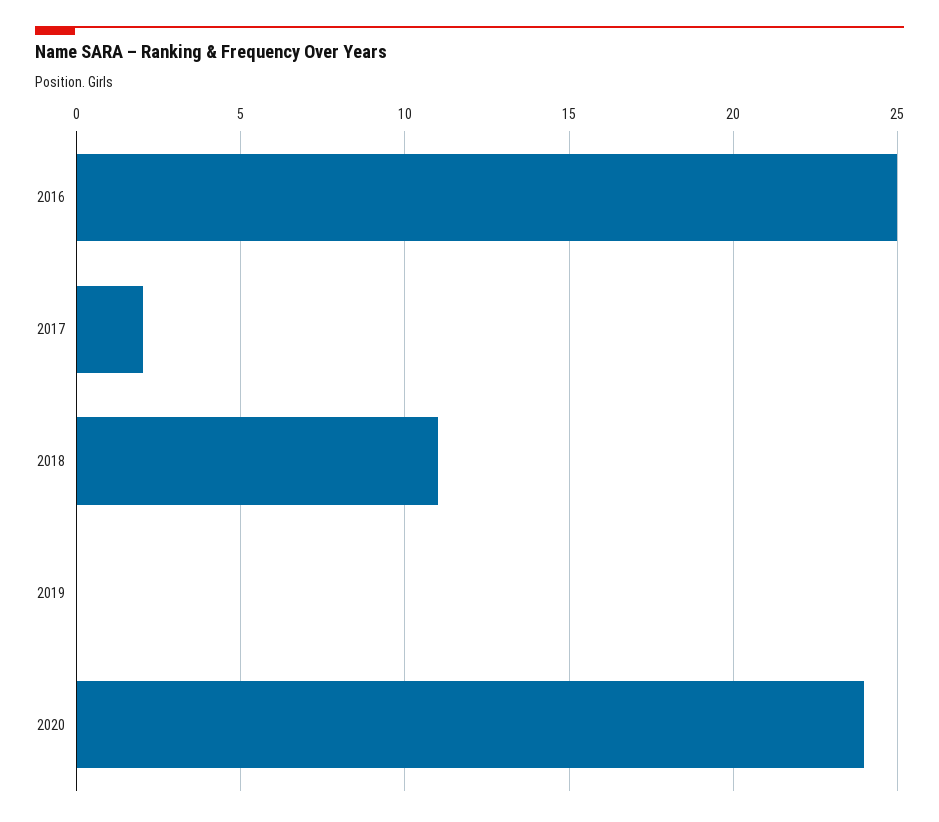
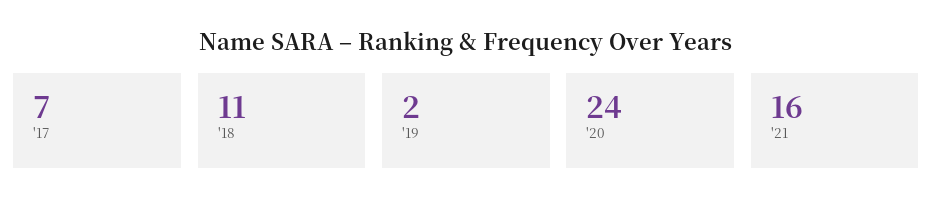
2016: 25 -> none
2017: 2 -> 7
2019: 0 -> 2
'21: none -> 16

